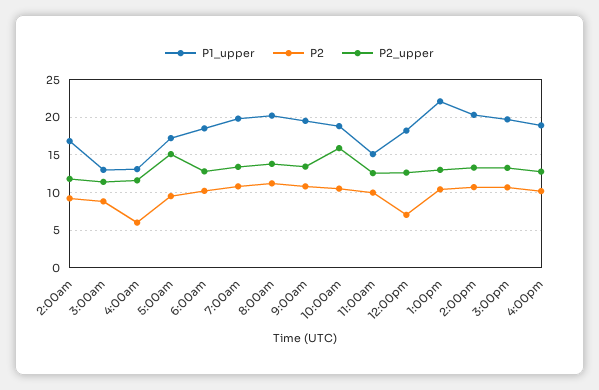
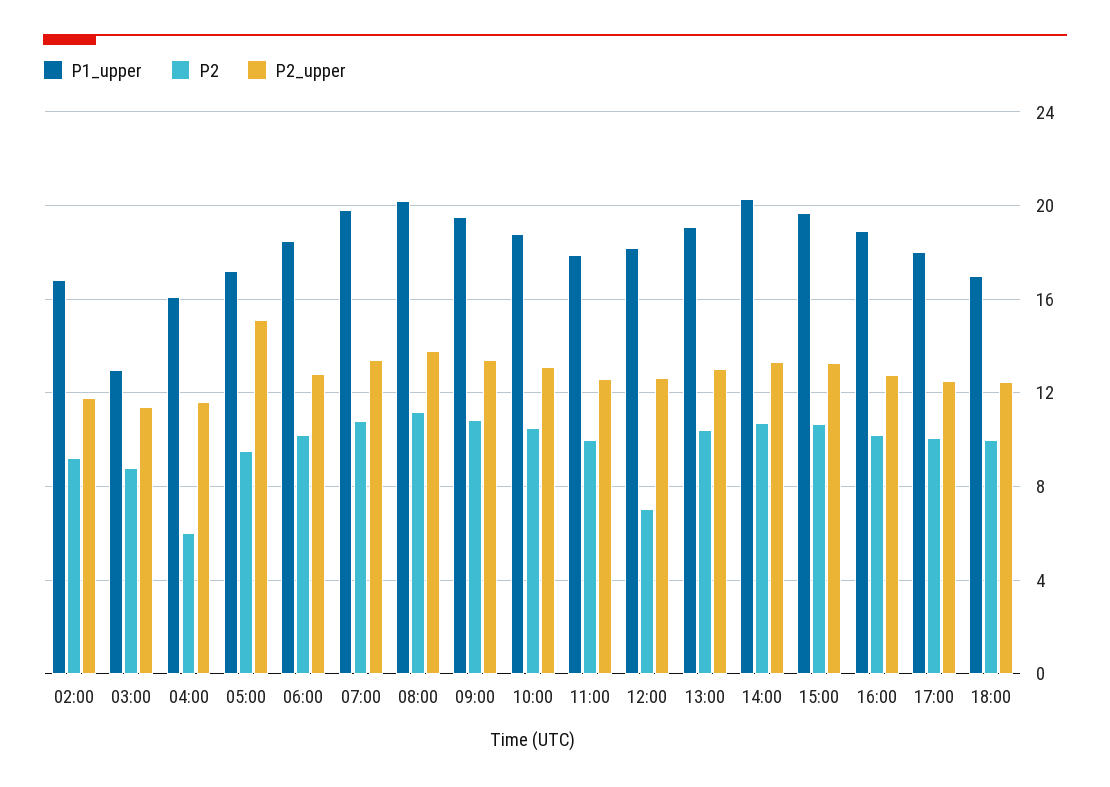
P1_upper, 4:00am: 13 -> 16
P2_upper, 10:00am: 16 -> 13
P1_upper, 11:00am: 15 -> 18
P1_upper, 1:00pm: 22 -> 19
P1_upper, 17:00: none -> 18
P2, 17:00: none -> 10
P2_upper, 17:00: none -> 12.5
P1_upper, 18:00: none -> 17
P2, 18:00: none -> 10
P2_upper, 18:00: none -> 12.5

